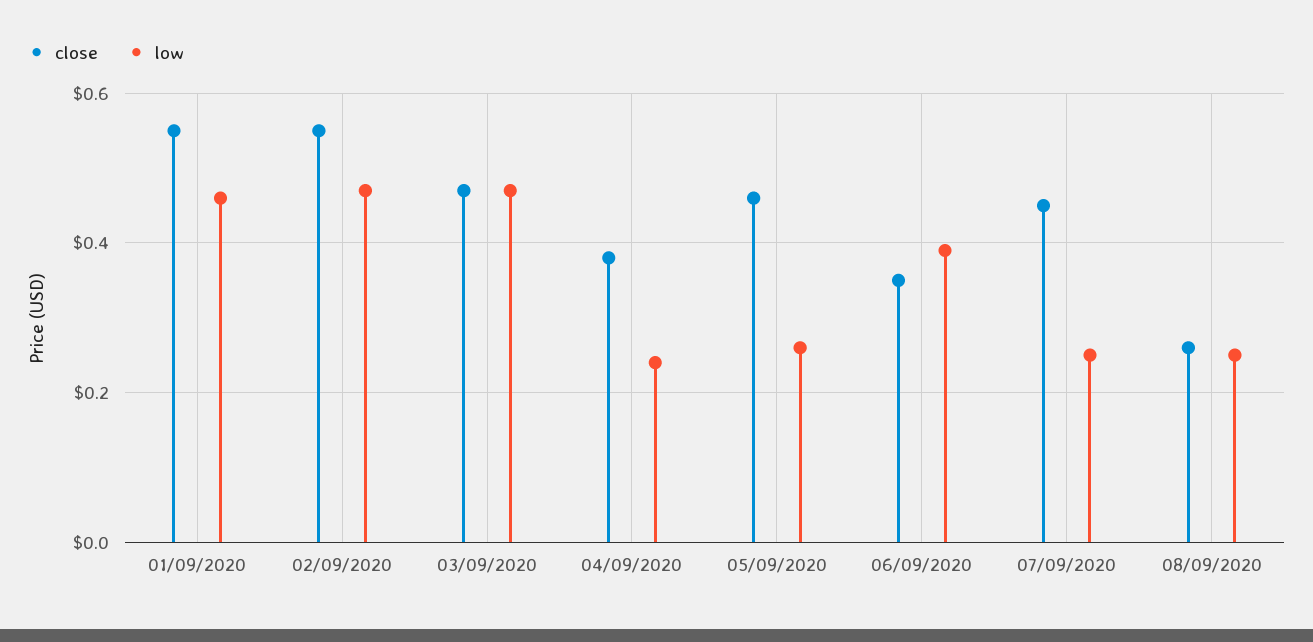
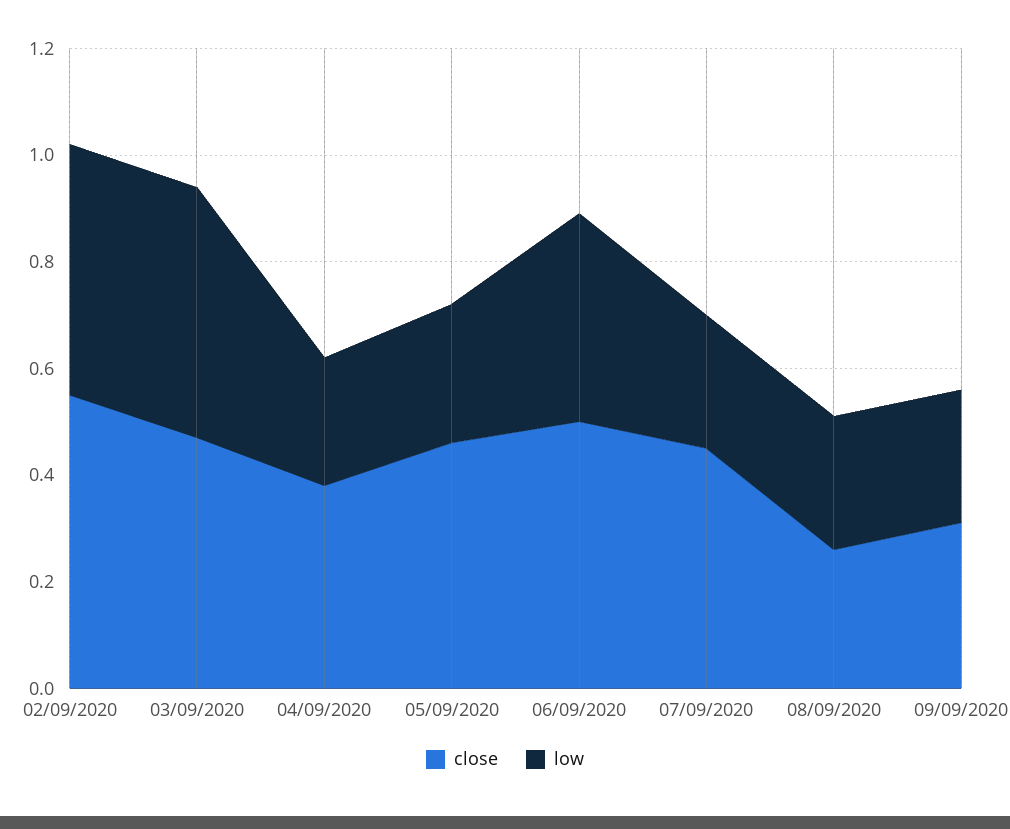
close, 01/09/2020: 0.55 -> none
low, 01/09/2020: 0.45 -> none
close, 06/09/2020: 0.35 -> 0.5
close, 09/09/2020: none -> 0.3
low, 09/09/2020: none -> 0.25

